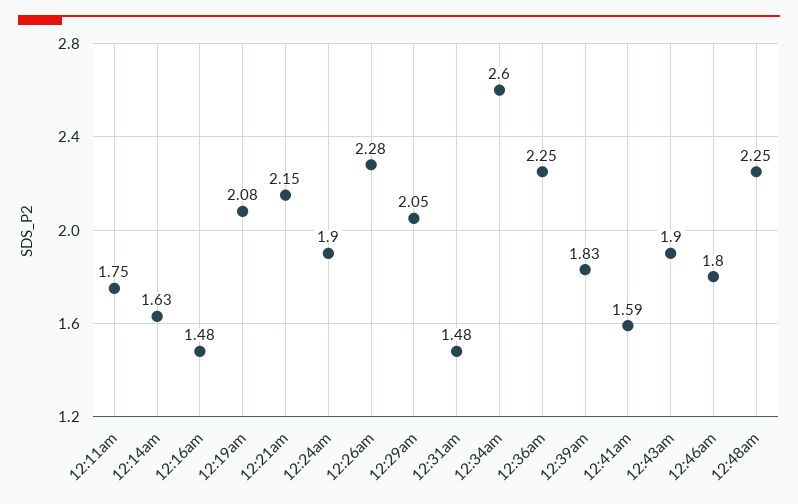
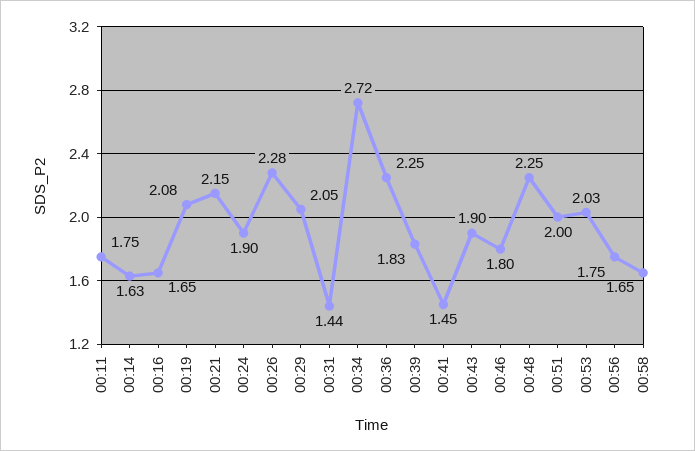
12:16am: 1.48 -> 1.65
12:31am: 1.48 -> 1.44
12:34am: 2.6 -> 2.72
12:41am: 1.59 -> 1.45
00:51: none -> 2
00:53: none -> 2.03
00:56: none -> 1.75
00:58: none -> 1.65

